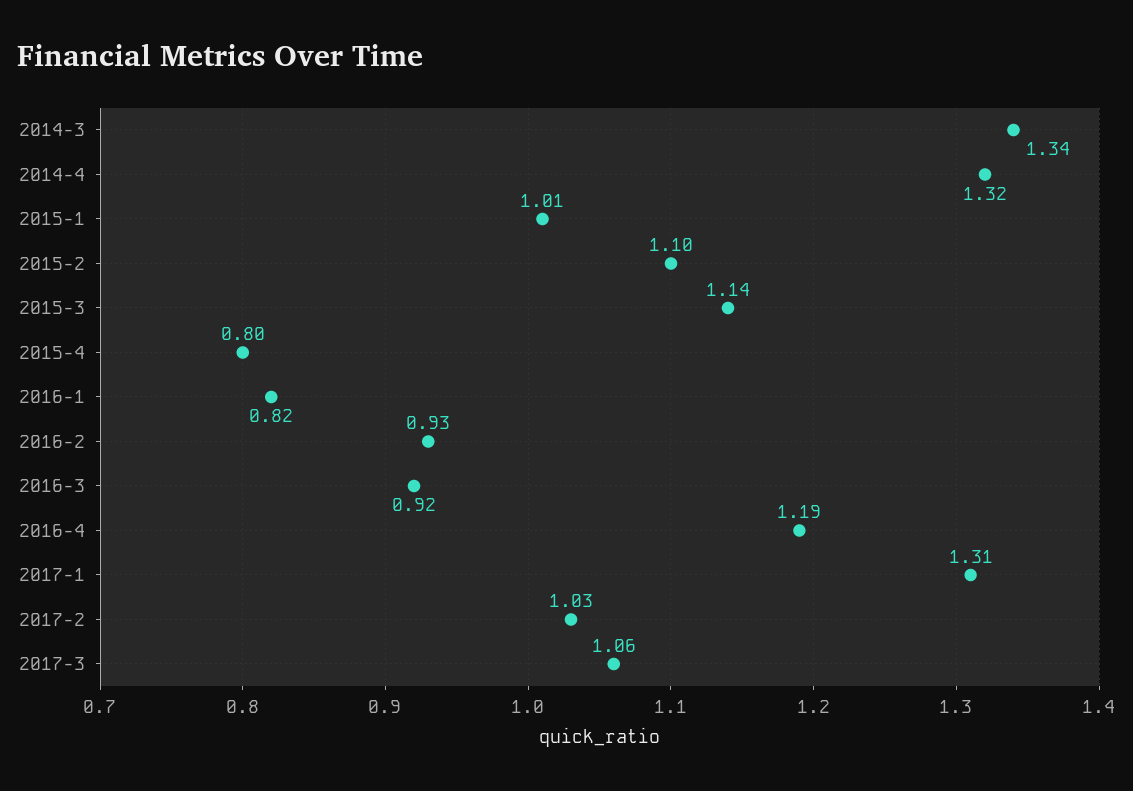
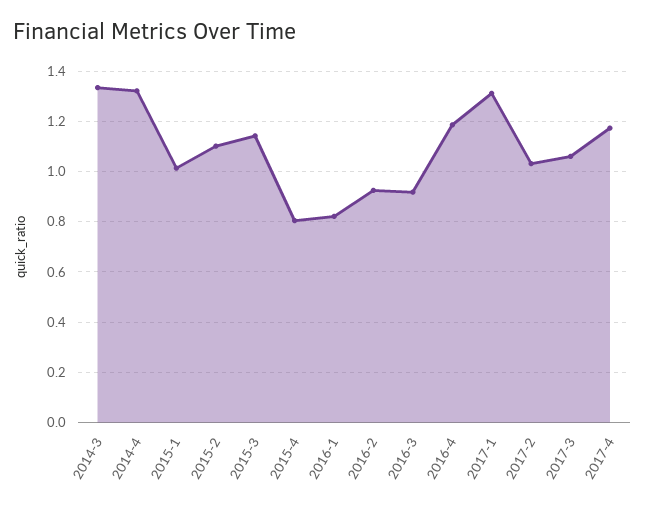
2017-4: none -> 1.175

